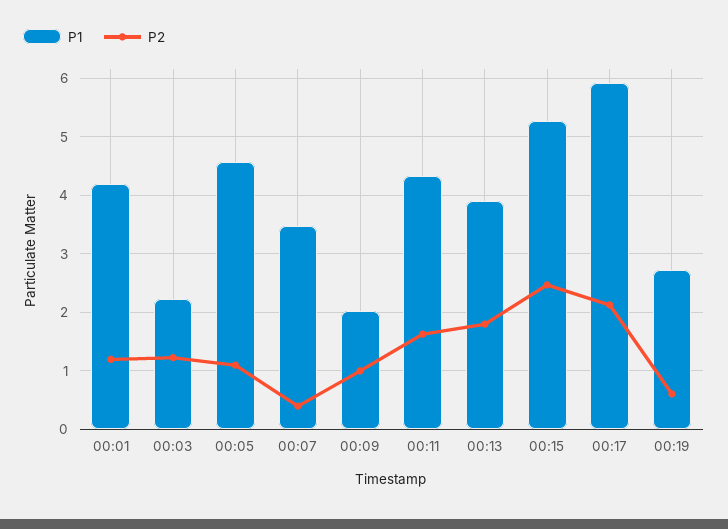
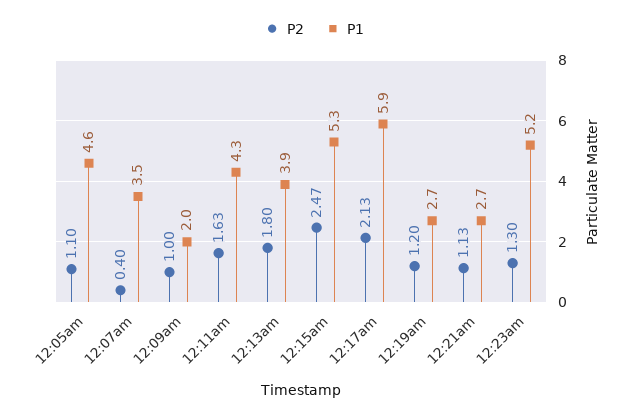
P1, 00:01: 4.2 -> none
P2, 00:01: 1.2 -> none
P1, 00:03: 2.2 -> none
P2, 00:03: 1.2 -> none
P2, 00:19: 0.6 -> 1.2
P2, 12:21am: none -> 1.13
P1, 12:21am: none -> 2.7
P2, 12:23am: none -> 1.3
P1, 12:23am: none -> 5.2

